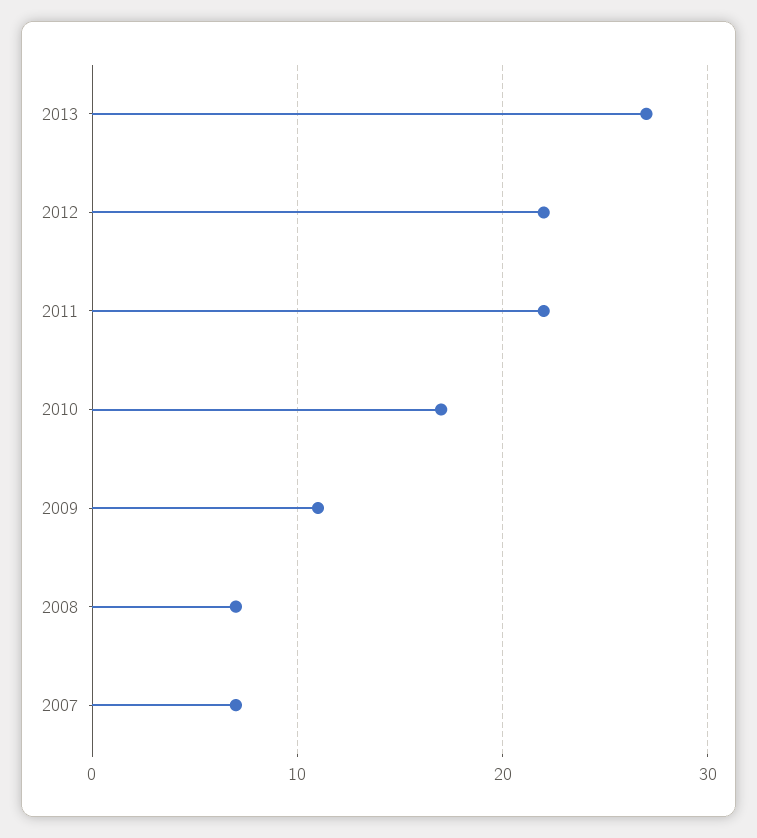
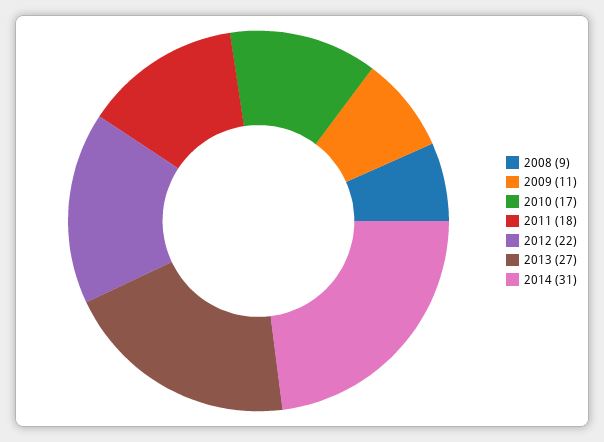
2011: 22 -> 18
2008: 7 -> 9
2007: 7 -> none
2014: none -> 31

